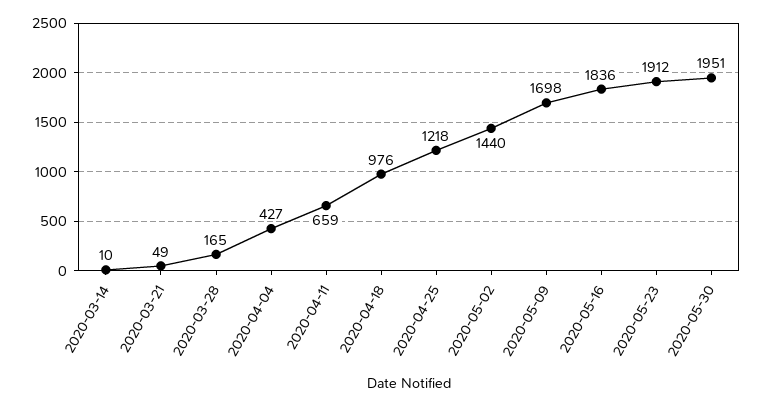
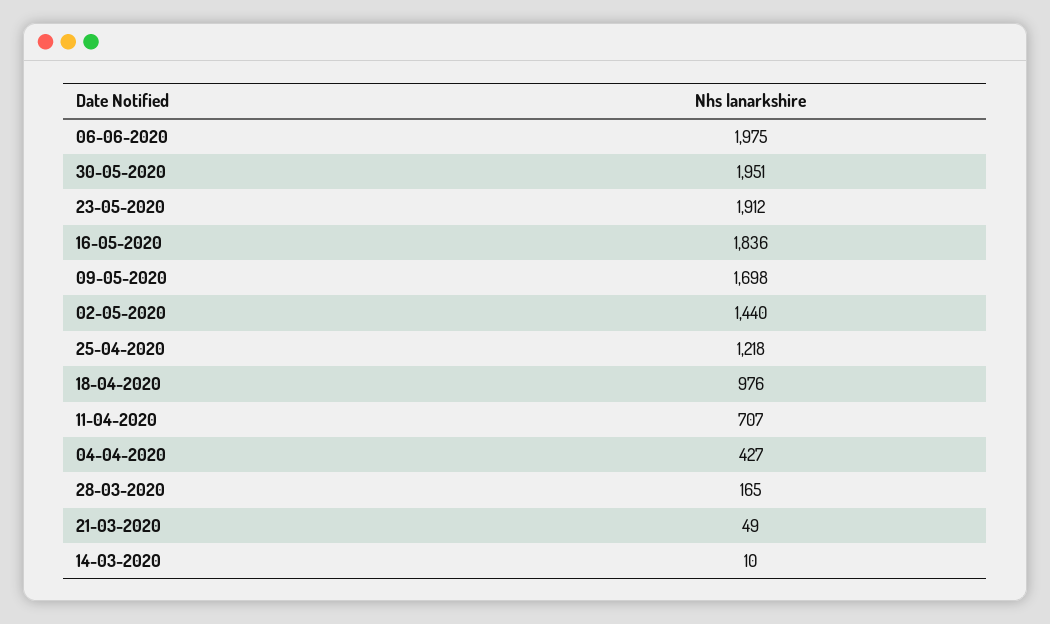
2020-04-11: 659 -> 707
06-06-2020: none -> 1975

